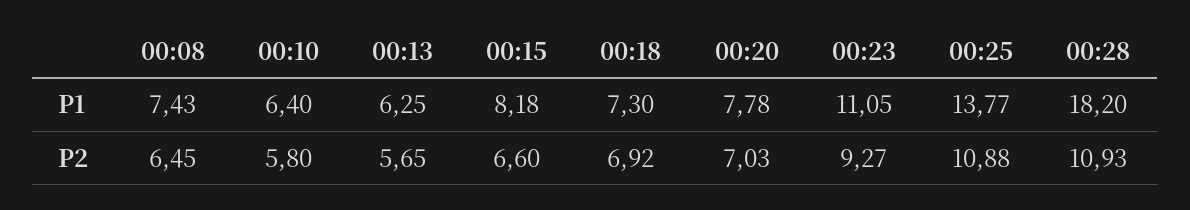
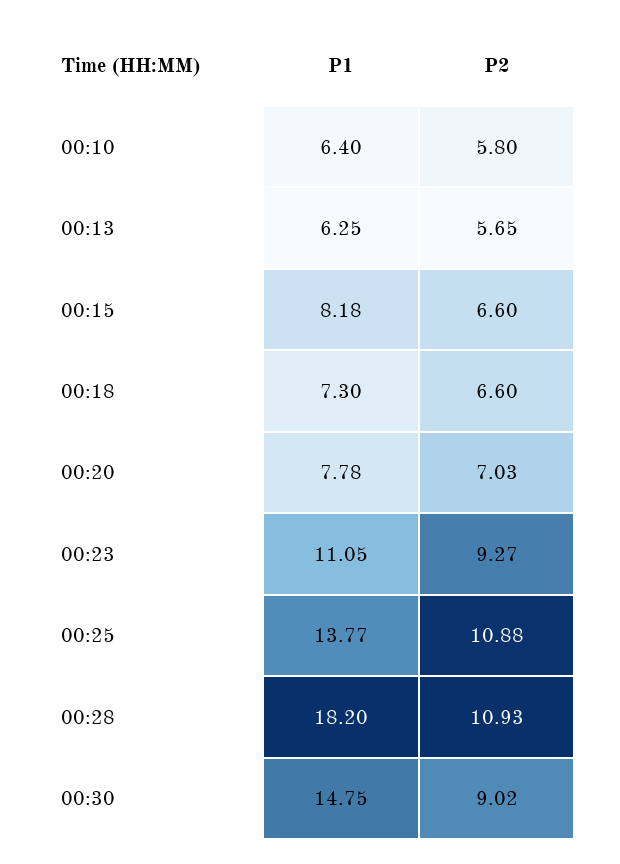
00:08, P1: 7.43 -> none
00:08, P2: 6.45 -> none
00:18, P2: 6.92 -> 6.6
00:30, P1: none -> 14.75
00:30, P2: none -> 9.02

